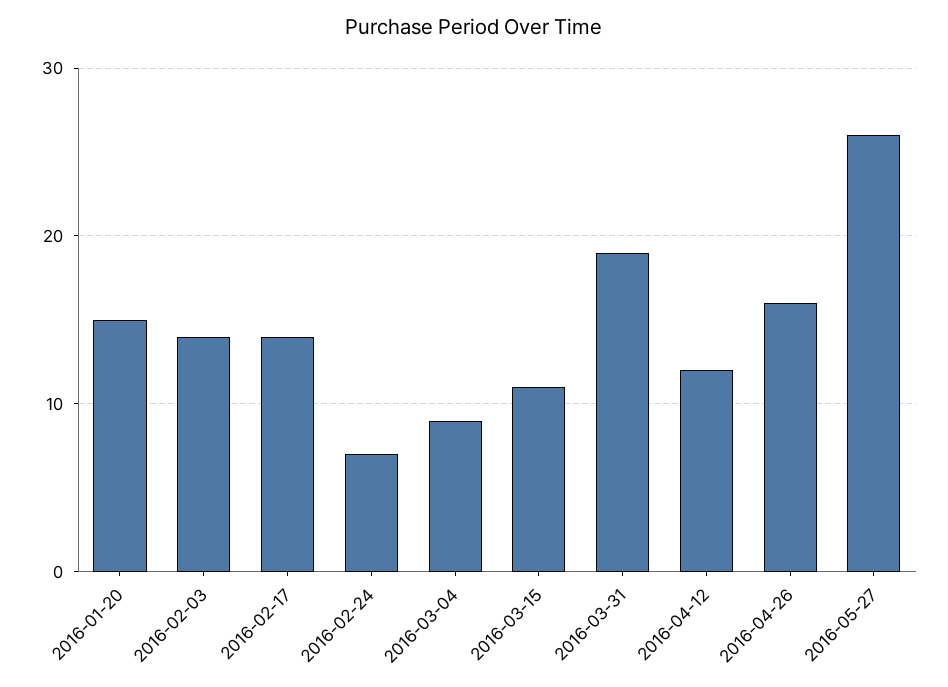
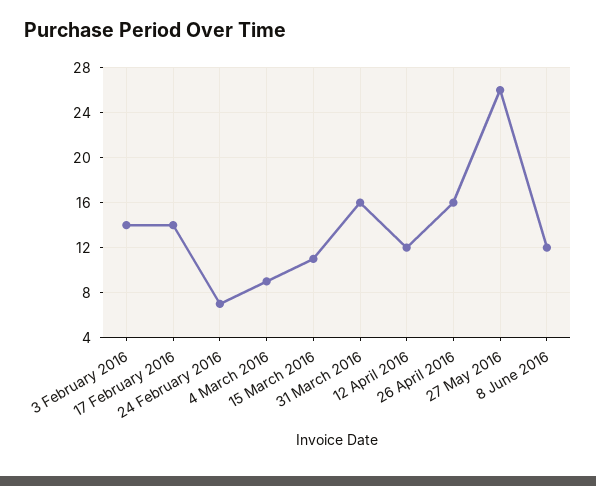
2016-01-20: 15 -> none
2016-03-31: 19 -> 16
8 June 2016: none -> 12

